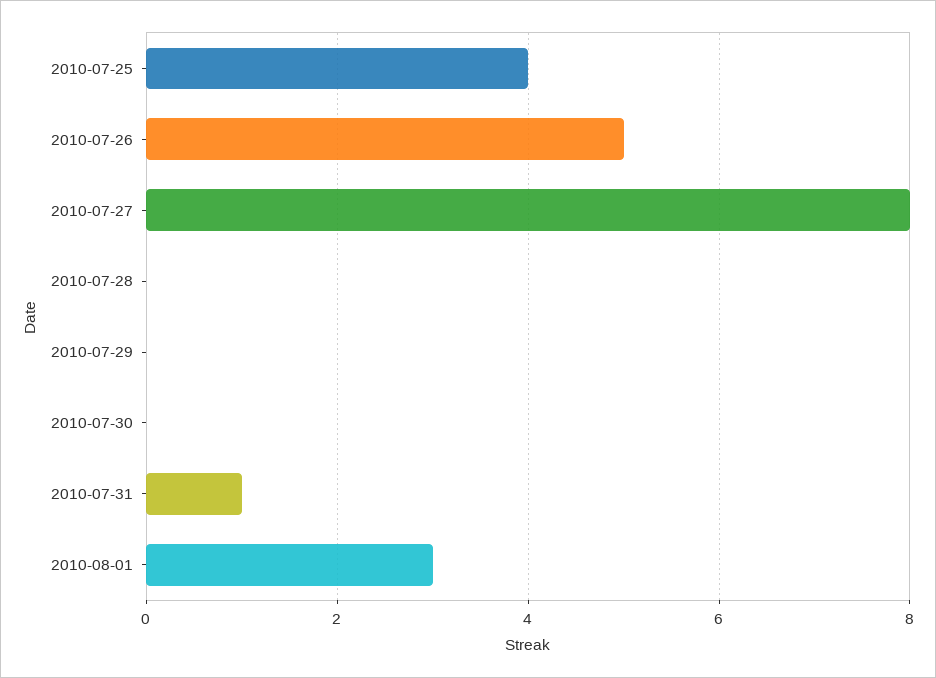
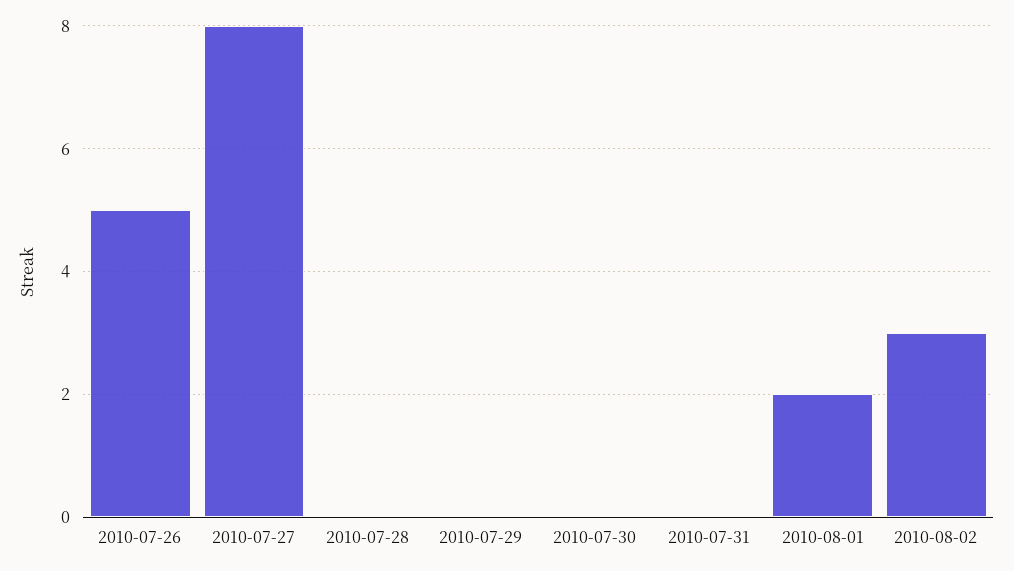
2010-07-25: 4 -> none
2010-07-31: 1 -> 0
2010-08-01: 3 -> 2
2010-08-02: none -> 3

